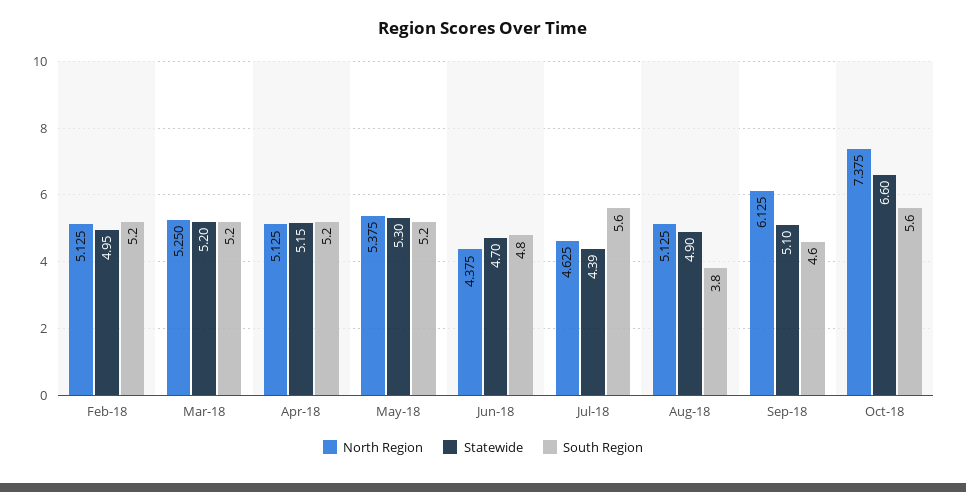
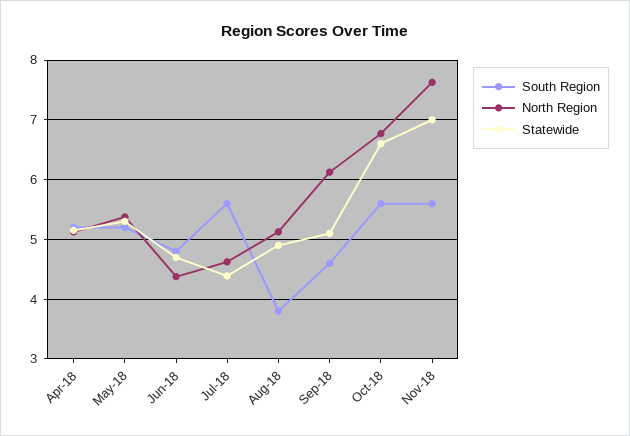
North Region, Feb-18: 5.125 -> none
Statewide, Feb-18: 4.95 -> none
South Region, Feb-18: 5.2 -> none
North Region, Mar-18: 5.25 -> none
Statewide, Mar-18: 5.2 -> none
South Region, Mar-18: 5.2 -> none
North Region, Oct-18: 7.375 -> 6.8
South Region, Nov-18: none -> 5.6
North Region, Nov-18: none -> 7.6
Statewide, Nov-18: none -> 7

